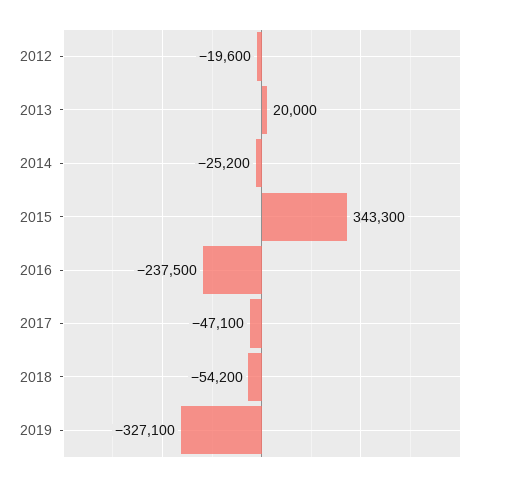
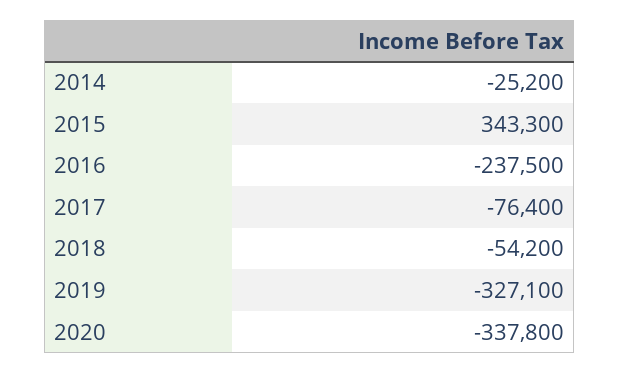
2012: -19600 -> none
2013: 20000 -> none
2017: -47100 -> -76400
2020: none -> -337800

